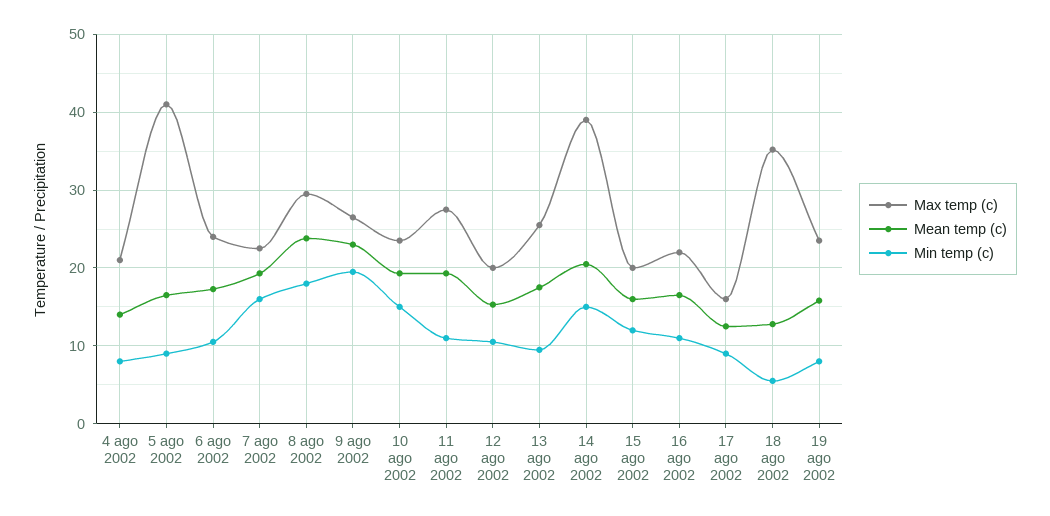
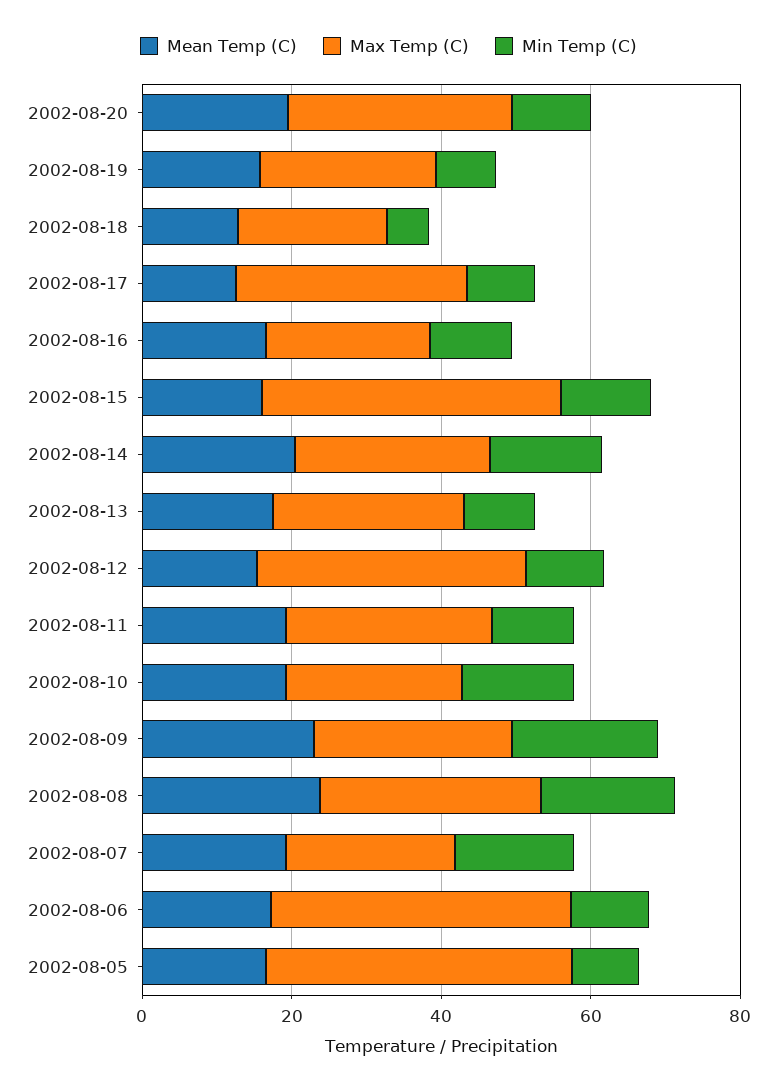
Max temp (c), 4 ago 2002: 21 -> none
Mean temp (c), 4 ago 2002: 14 -> none
Min temp (c), 4 ago 2002: 8 -> none
Max temp (c), 6 ago 2002: 24 -> 40
Max temp (c), 12 ago 2002: 20 -> 35
Max temp (c), 14 ago 2002: 39 -> 25
Max temp (c), 15 ago 2002: 20 -> 40
Max temp (c), 17 ago 2002: 16 -> 30
Max temp (c), 18 ago 2002: 35 -> 20
Mean temp (c), 2002-08-20: none -> 20
Max temp (c), 2002-08-20: none -> 30
Min temp (c), 2002-08-20: none -> 10

